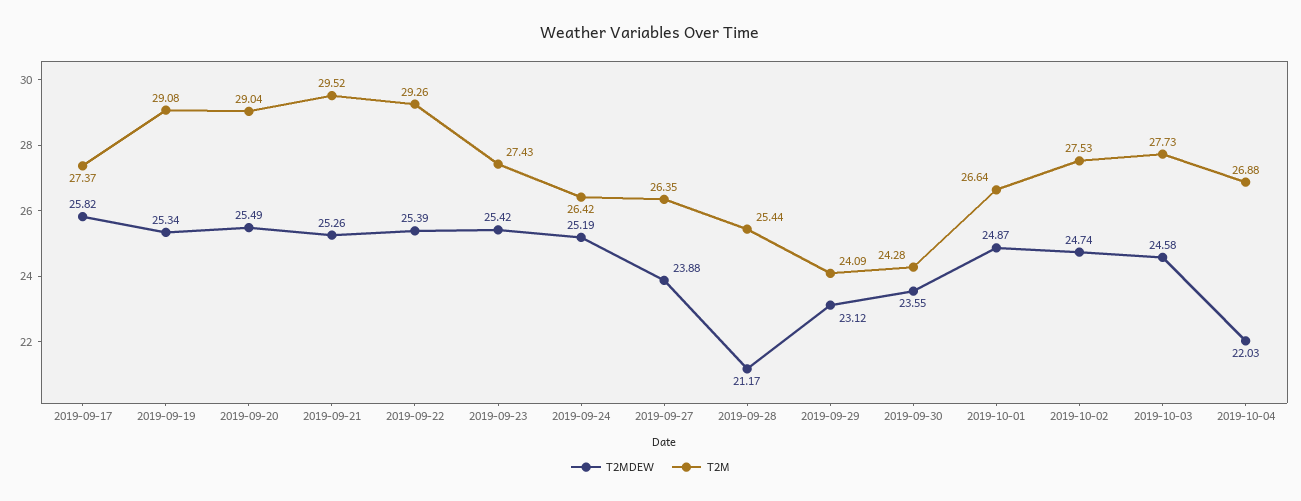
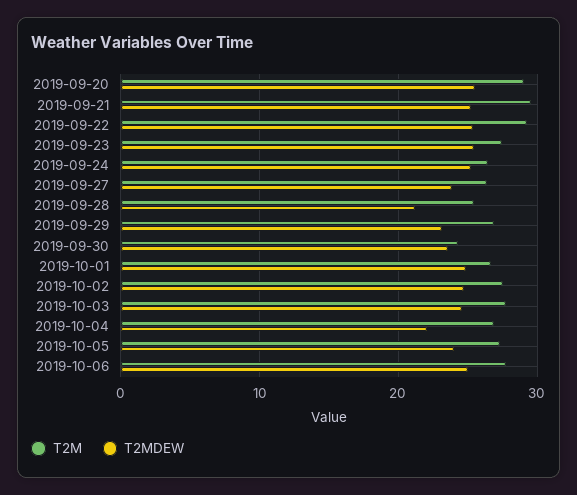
T2MDEW, 2019-09-17: 25.82 -> none
T2M, 2019-09-17: 27.37 -> none
T2MDEW, 2019-09-19: 25.34 -> none
T2M, 2019-09-19: 29.08 -> none
T2M, 2019-09-29: 24.09 -> 27
T2M, 2019-10-05: none -> 27
T2MDEW, 2019-10-05: none -> 24
T2M, 2019-10-06: none -> 28
T2MDEW, 2019-10-06: none -> 25

